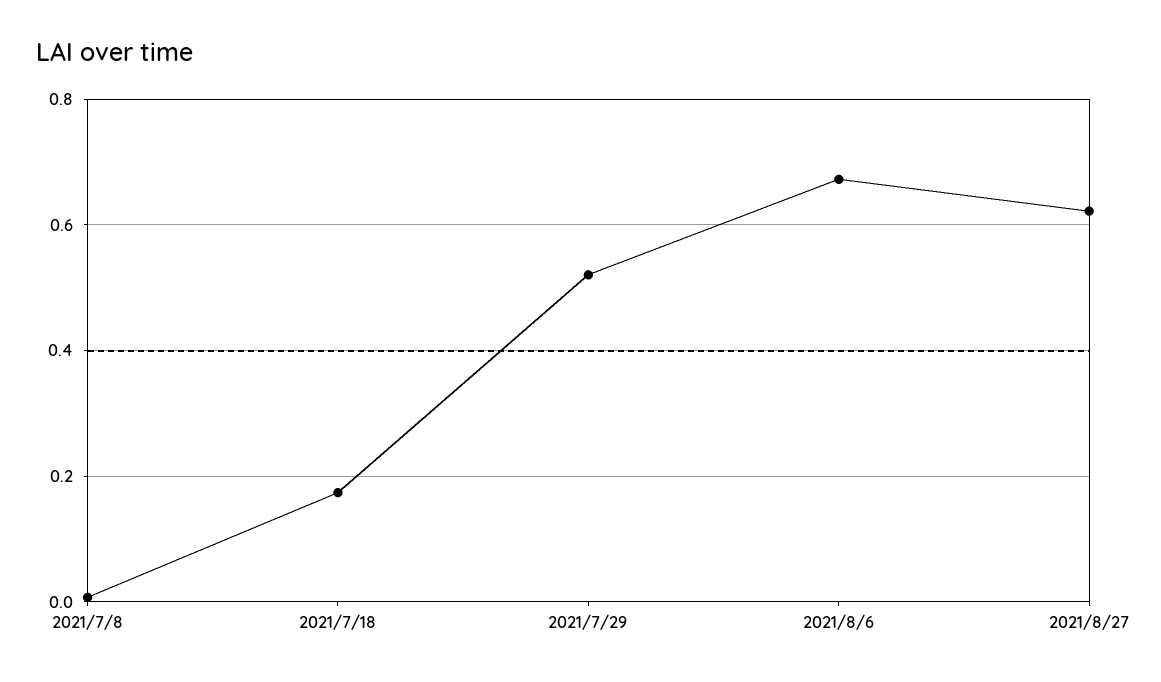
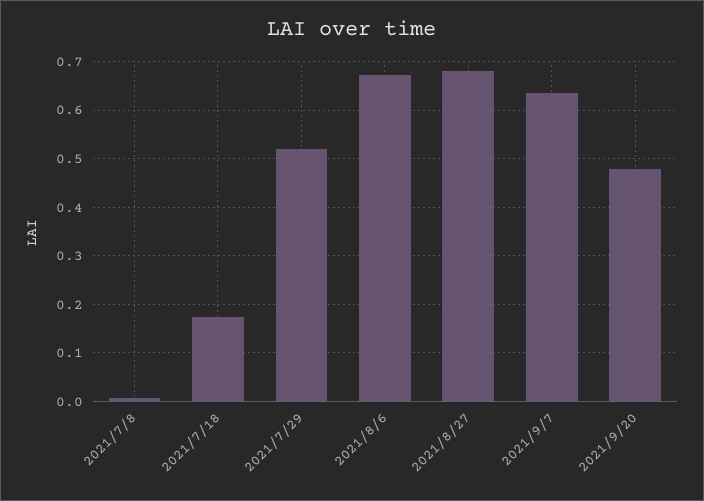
2021/8/27: 0.62 -> 0.68
2021/9/7: none -> 0.64
2021/9/20: none -> 0.48

